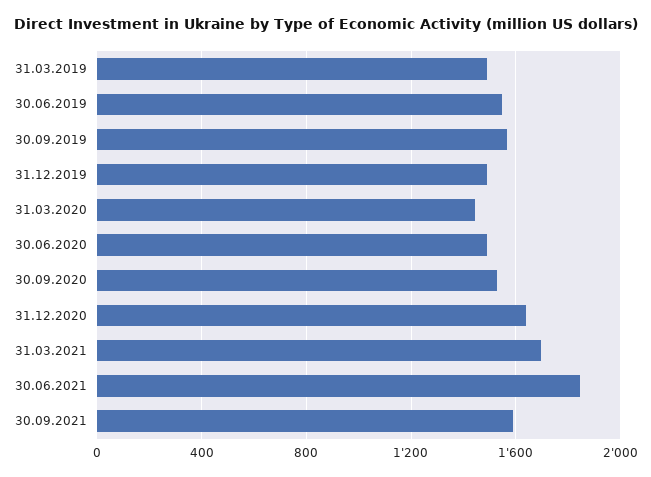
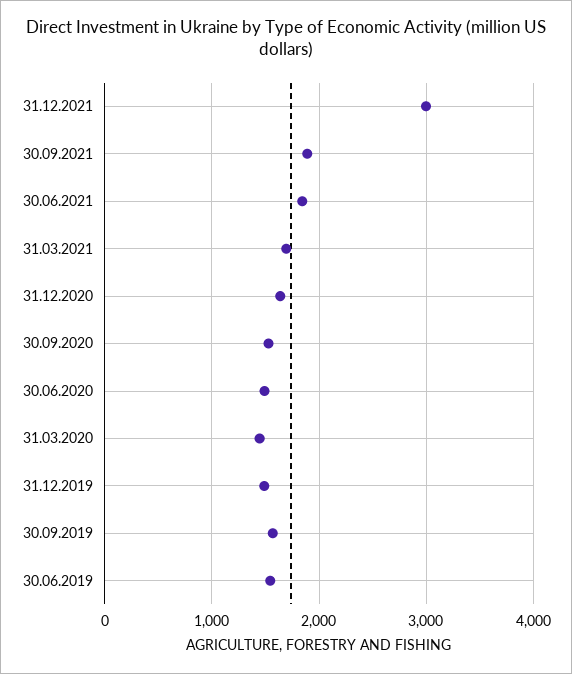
31.03.2019: 1500 -> none
30.09.2021: 1600 -> 1900
31.12.2021: none -> 3000

